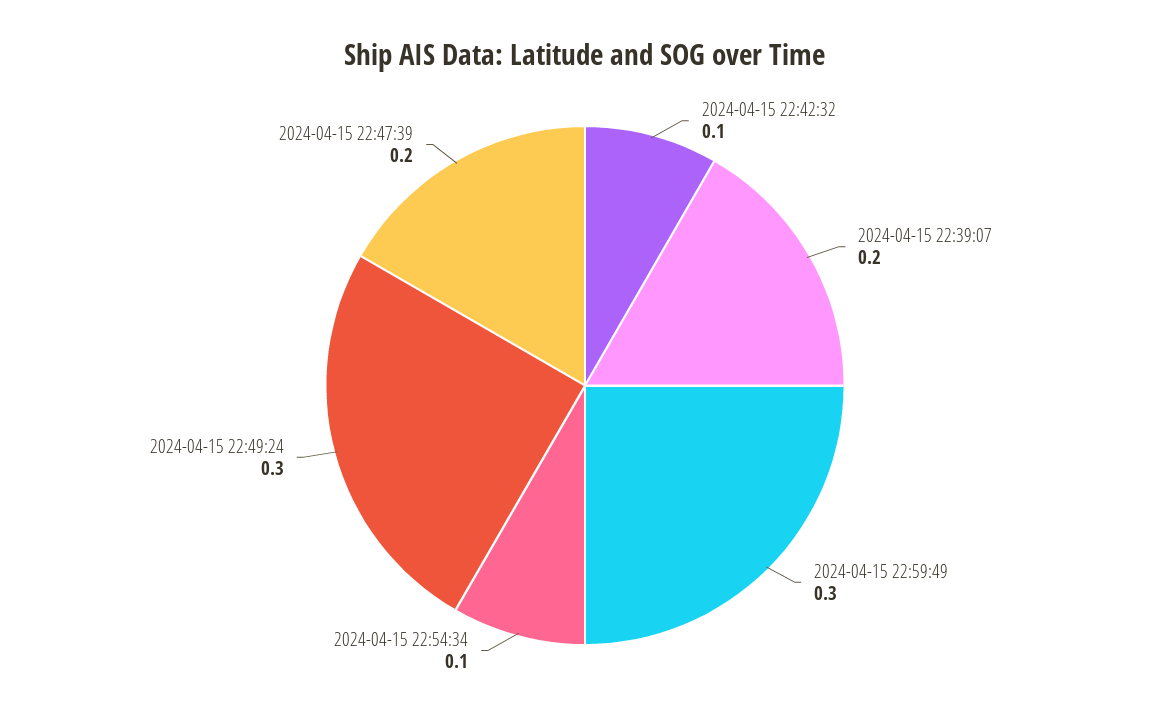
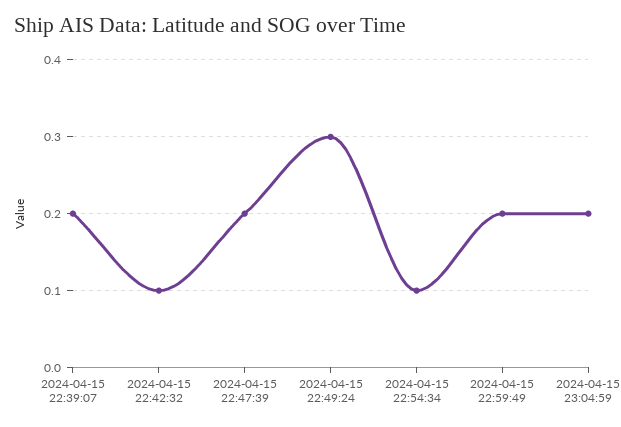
2024-04-15 22:59:49: 0.3 -> 0.2
2024-04-15 23:04:59: none -> 0.2

